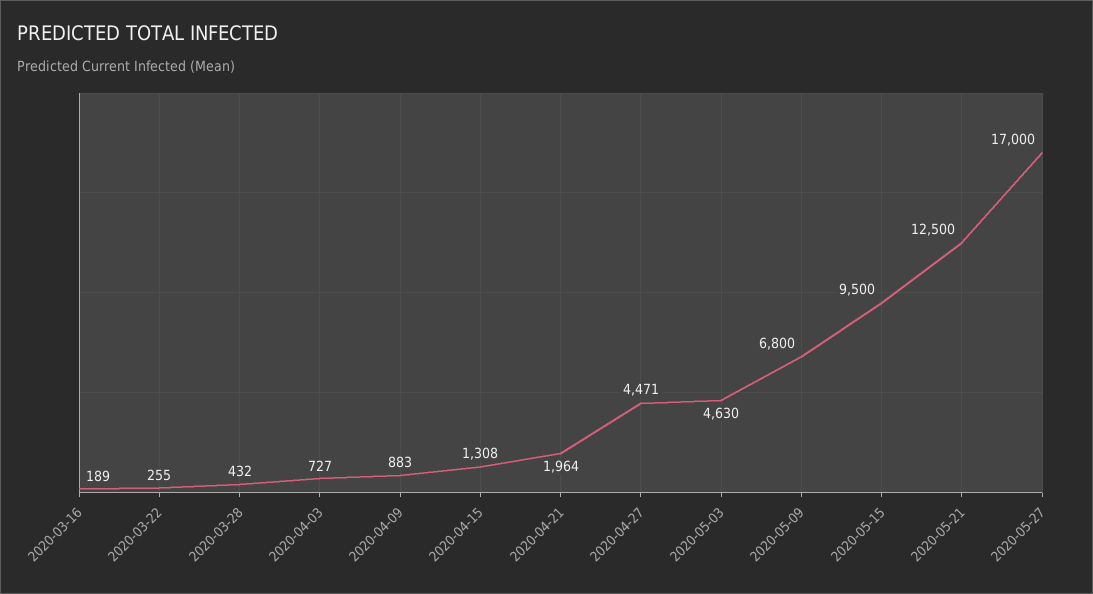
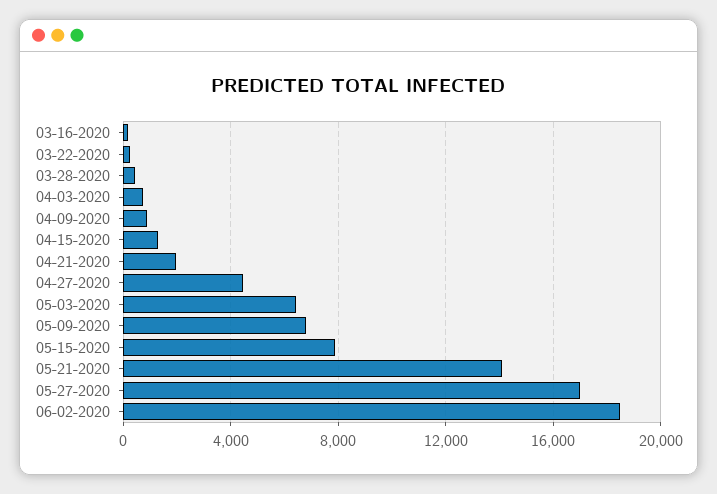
2020-05-03: 4630 -> 6500
2020-05-15: 9500 -> 8000
2020-05-21: 12500 -> 14000
06-02-2020: none -> 18500

